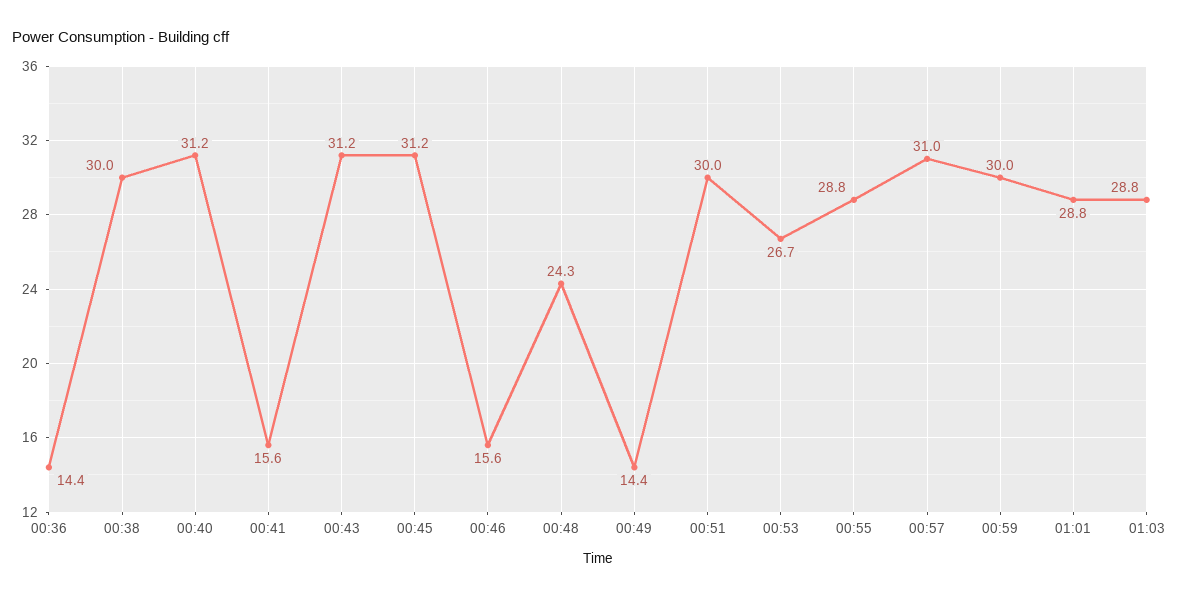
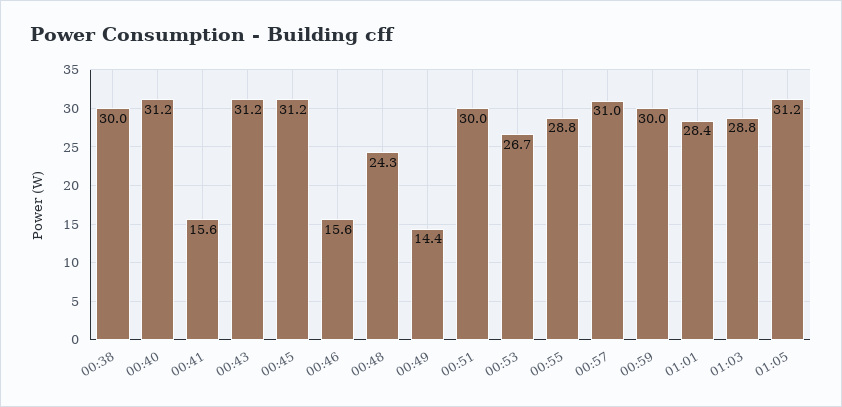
00:36: 14.4 -> none
01:01: 28.8 -> 28.4
01:05: none -> 31.2

